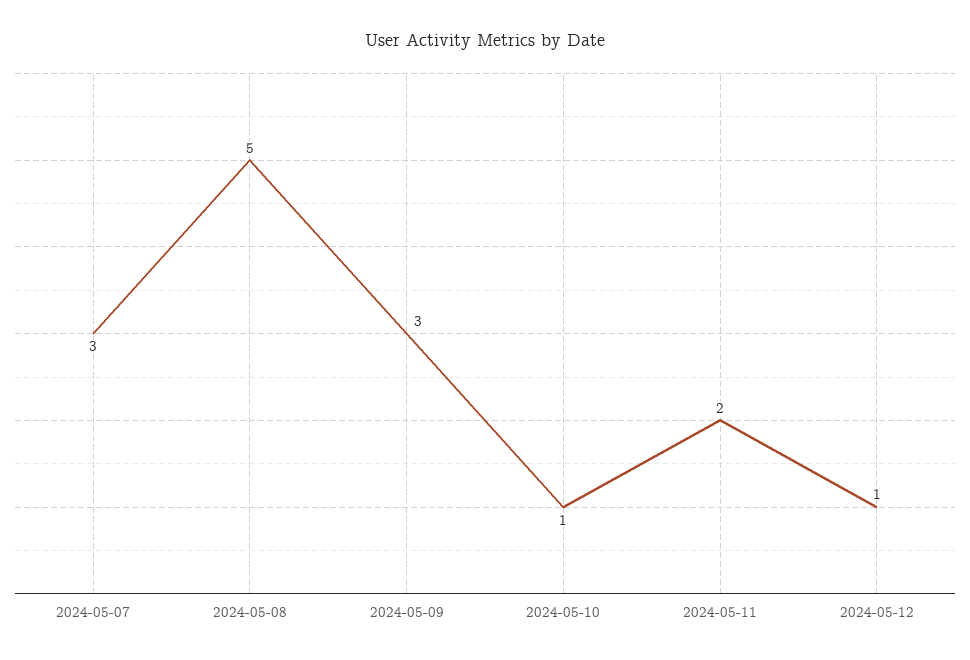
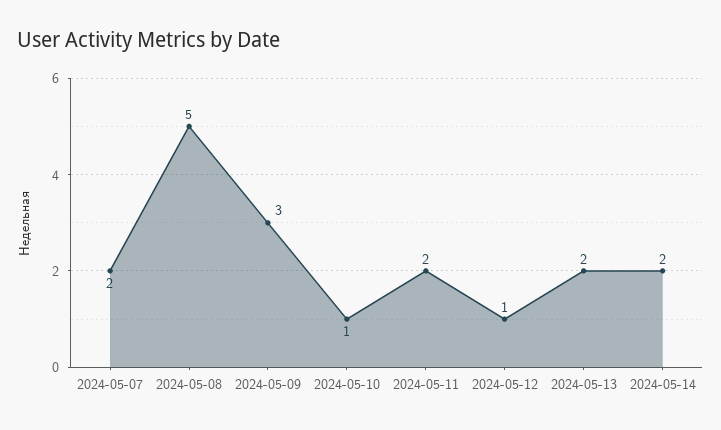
2024-05-07: 3 -> 2
2024-05-13: none -> 2
2024-05-14: none -> 2

